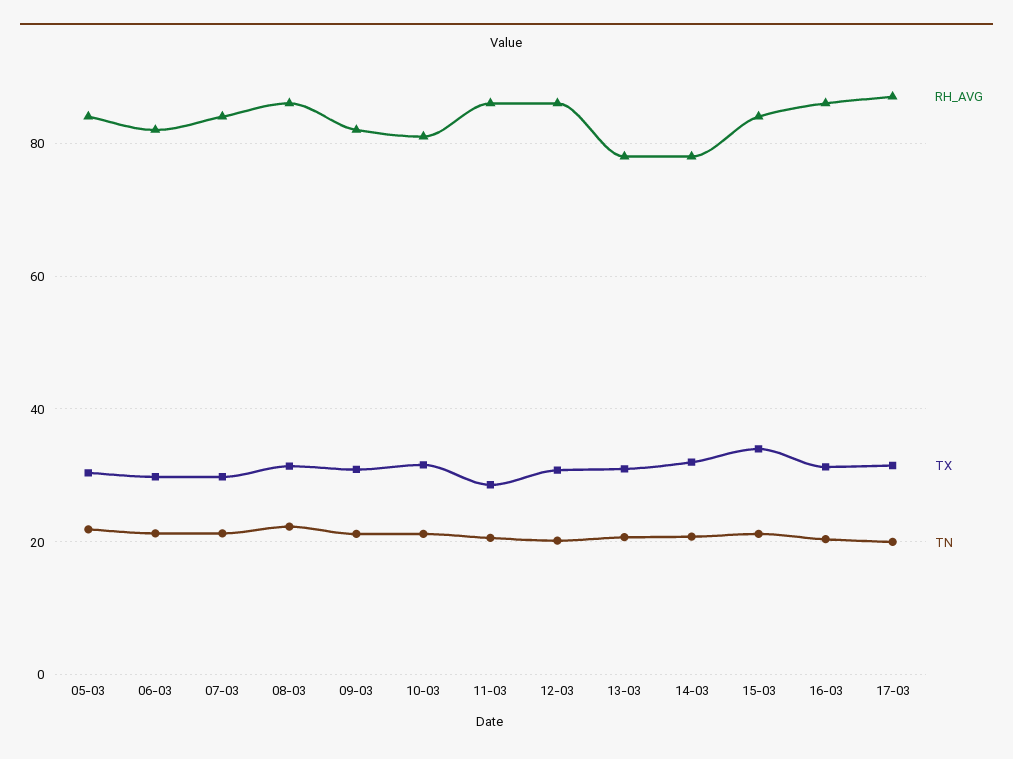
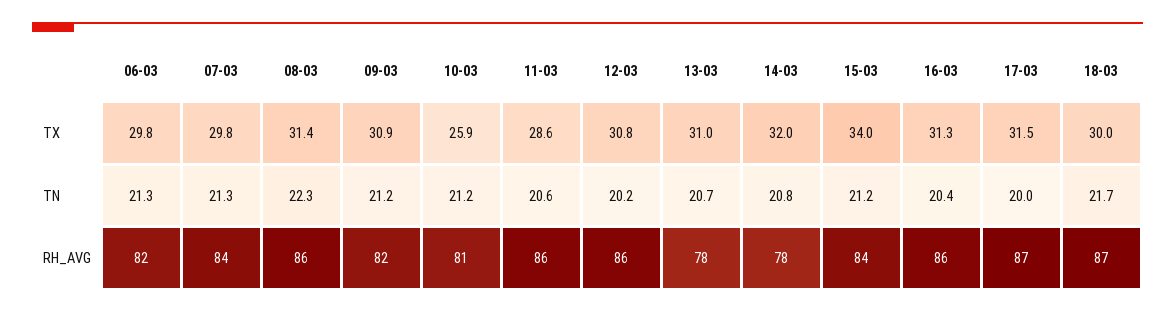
RH_AVG, 05-03: 84 -> none
TX, 05-03: 30 -> none
TN, 05-03: 22 -> none
TX, 10-03: 32 -> 25.9
TX, 18-03: none -> 30
TN, 18-03: none -> 21.7
RH_AVG, 18-03: none -> 87

